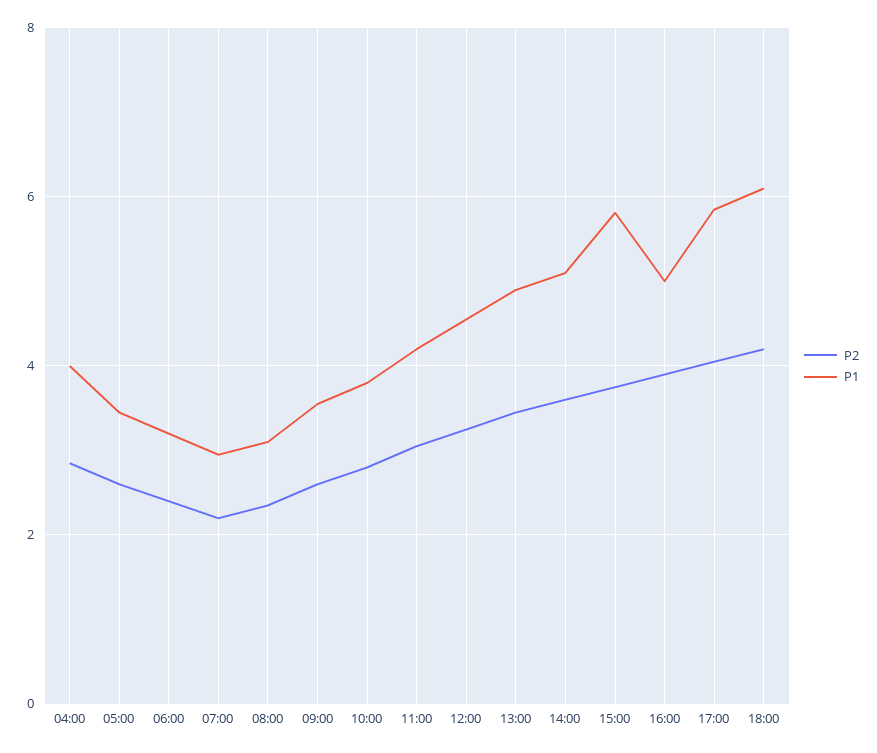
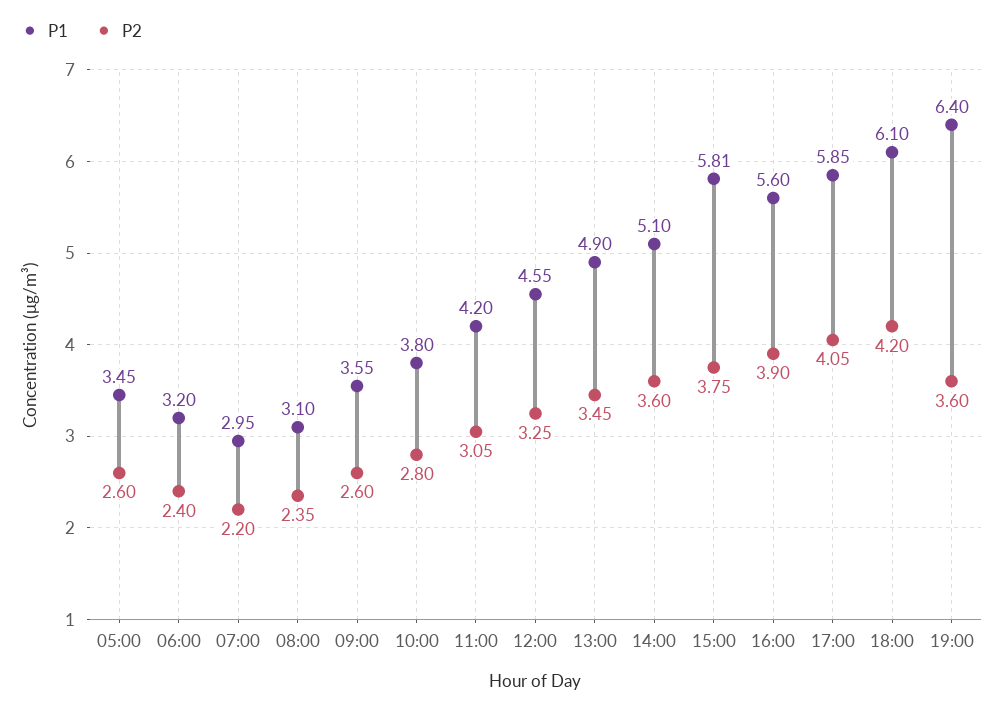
P2, 04:00: 2.8 -> none
P1, 04:00: 4 -> none
P1, 16:00: 5 -> 5.6
P1, 19:00: none -> 6.4
P2, 19:00: none -> 3.6

